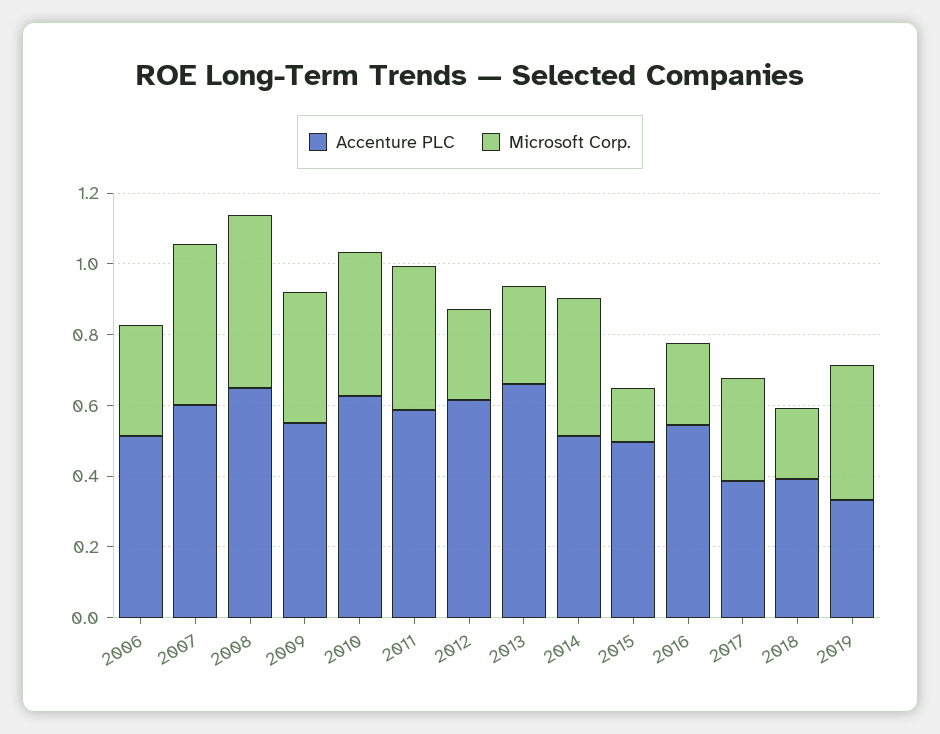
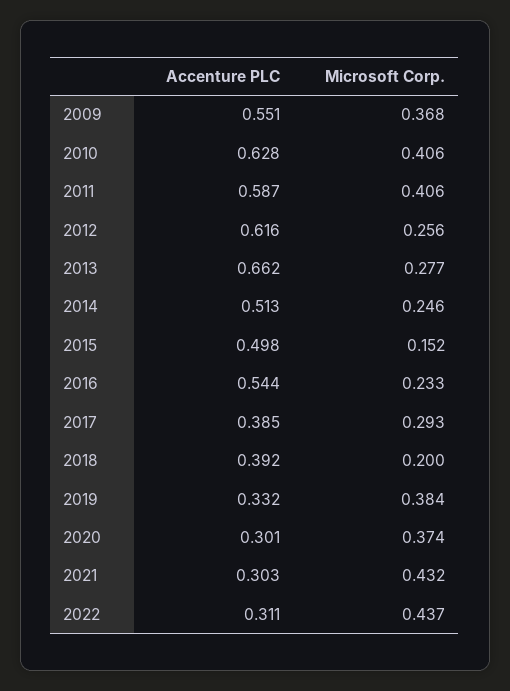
Accenture PLC, 2006: 0.5 -> none
Microsoft Corp., 2006: 0.3 -> none
Accenture PLC, 2007: 0.6 -> none
Microsoft Corp., 2007: 0.45 -> none
Accenture PLC, 2008: 0.65 -> none
Microsoft Corp., 2008: 0.5 -> none
Microsoft Corp., 2014: 0.4 -> 0.246
Accenture PLC, 2020: none -> 0.301
Microsoft Corp., 2020: none -> 0.374
Accenture PLC, 2021: none -> 0.303
Microsoft Corp., 2021: none -> 0.432
Accenture PLC, 2022: none -> 0.311
Microsoft Corp., 2022: none -> 0.437

